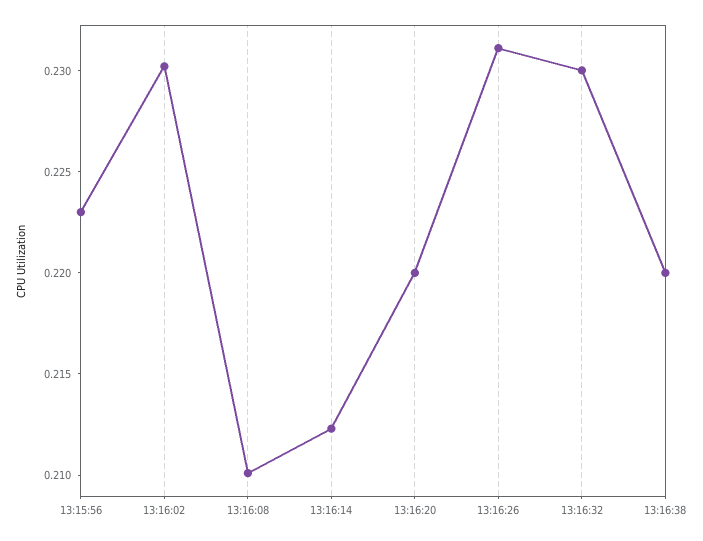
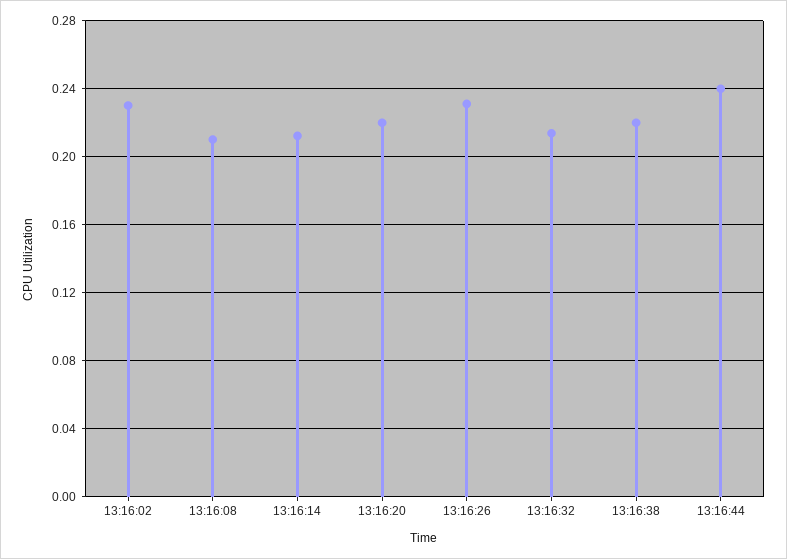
13:15:56: 0.223 -> none
13:16:32: 0.23 -> 0.215
13:16:44: none -> 0.24

